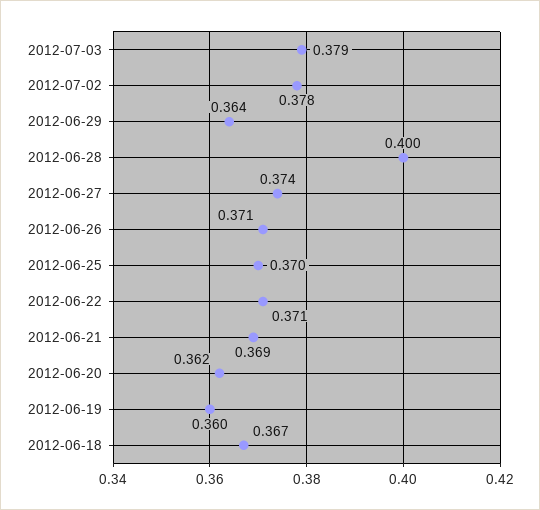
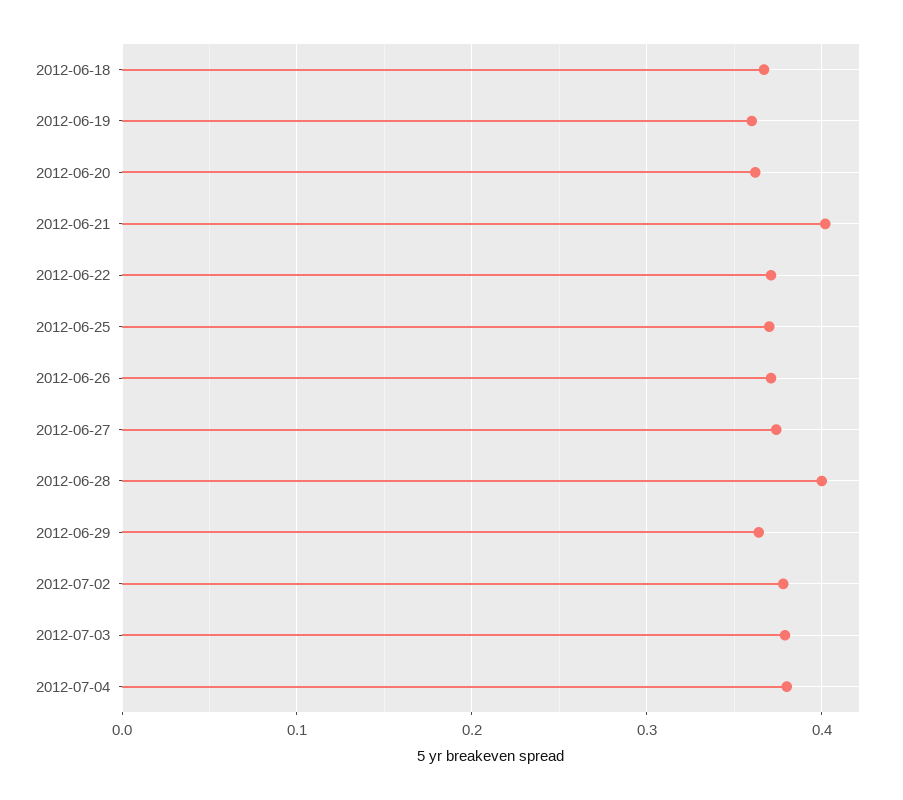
2012-06-21: 0.369 -> 0.4
2012-07-04: none -> 0.38

